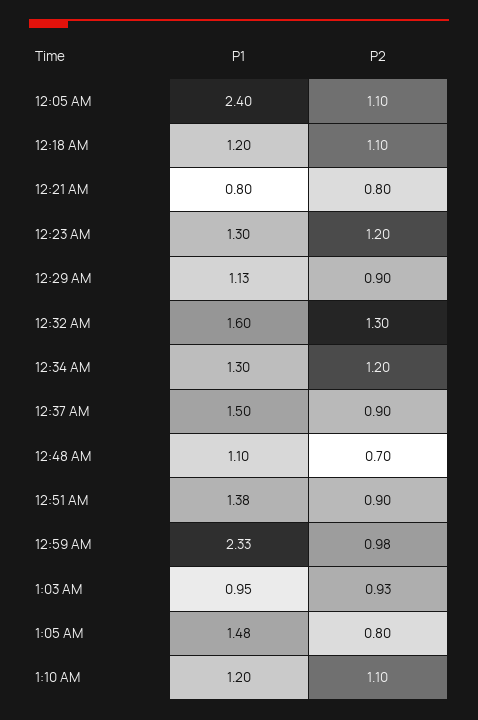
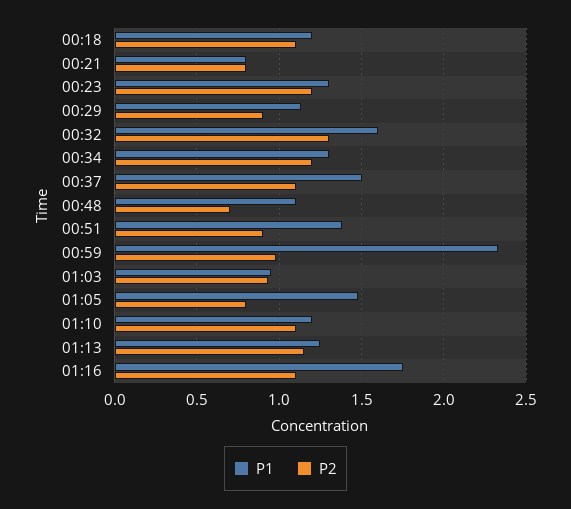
P1, 12:05 AM: 2.4 -> none
P2, 12:05 AM: 1.1 -> none
P2, 12:37 AM: 0.9 -> 1.1
P1, 01:13: none -> 1.25
P2, 01:13: none -> 1.15
P1, 01:16: none -> 1.75
P2, 01:16: none -> 1.1

